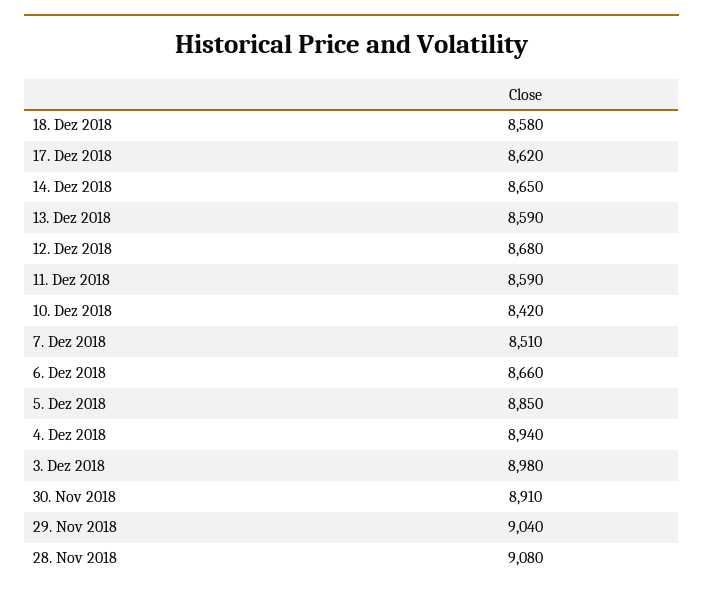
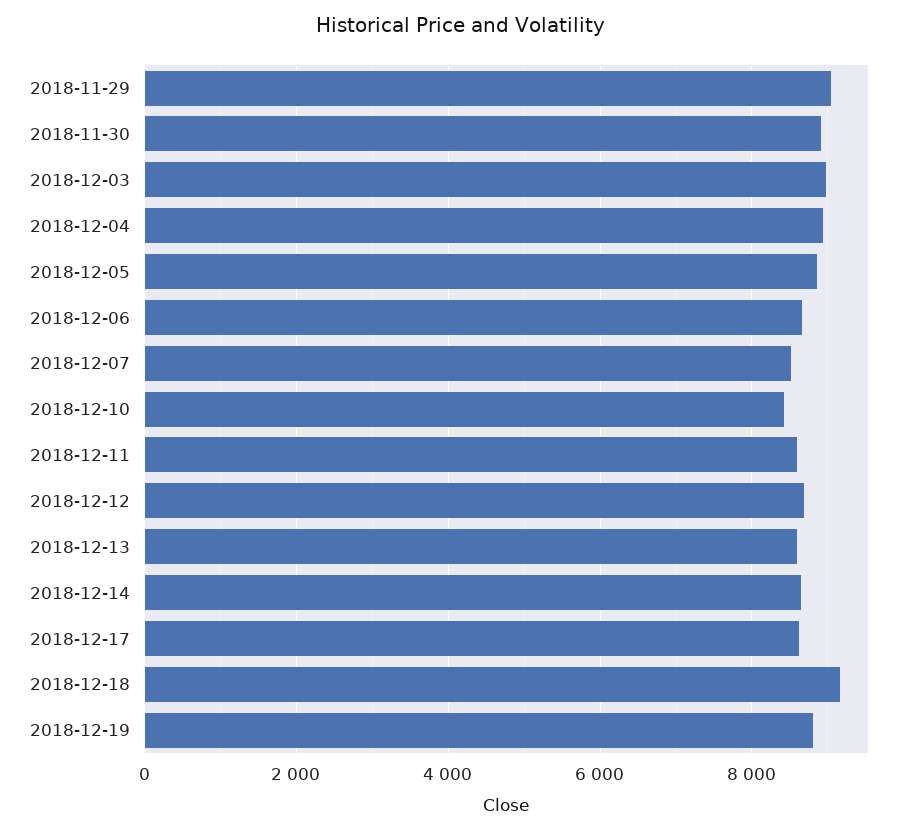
18. Dez 2018: 8580 -> 9200
28. Nov 2018: 9080 -> none
2018-12-19: none -> 8800

